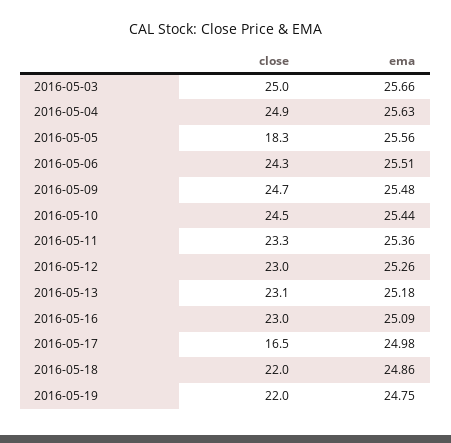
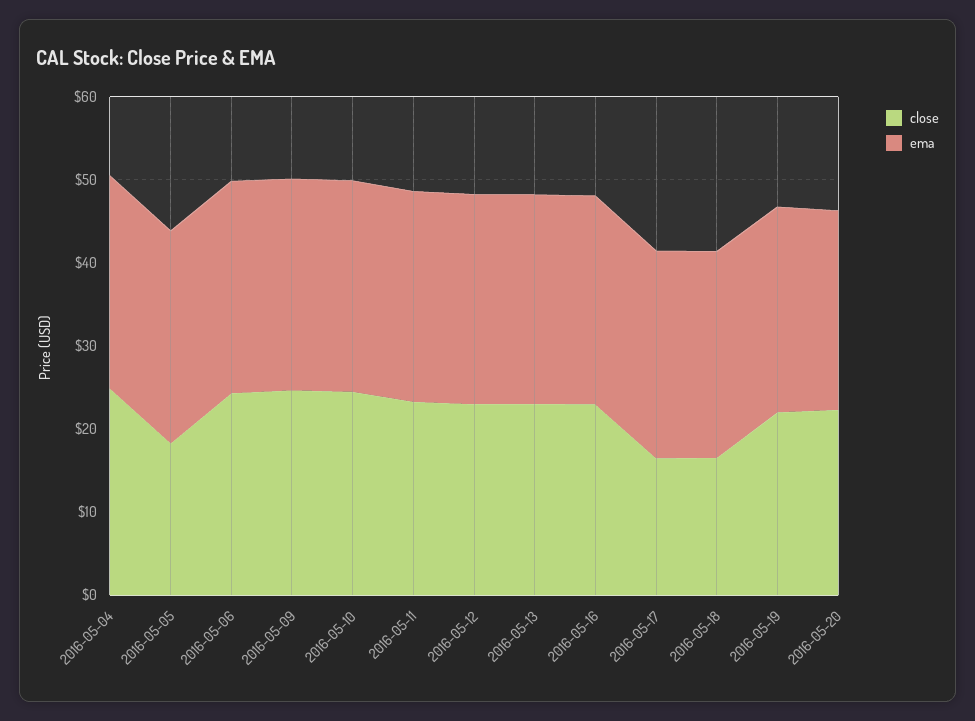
close, 2016-05-03: 25 -> none
ema, 2016-05-03: 25.66 -> none
close, 2016-05-18: 22 -> 16
close, 2016-05-20: none -> 22
ema, 2016-05-20: none -> 24

